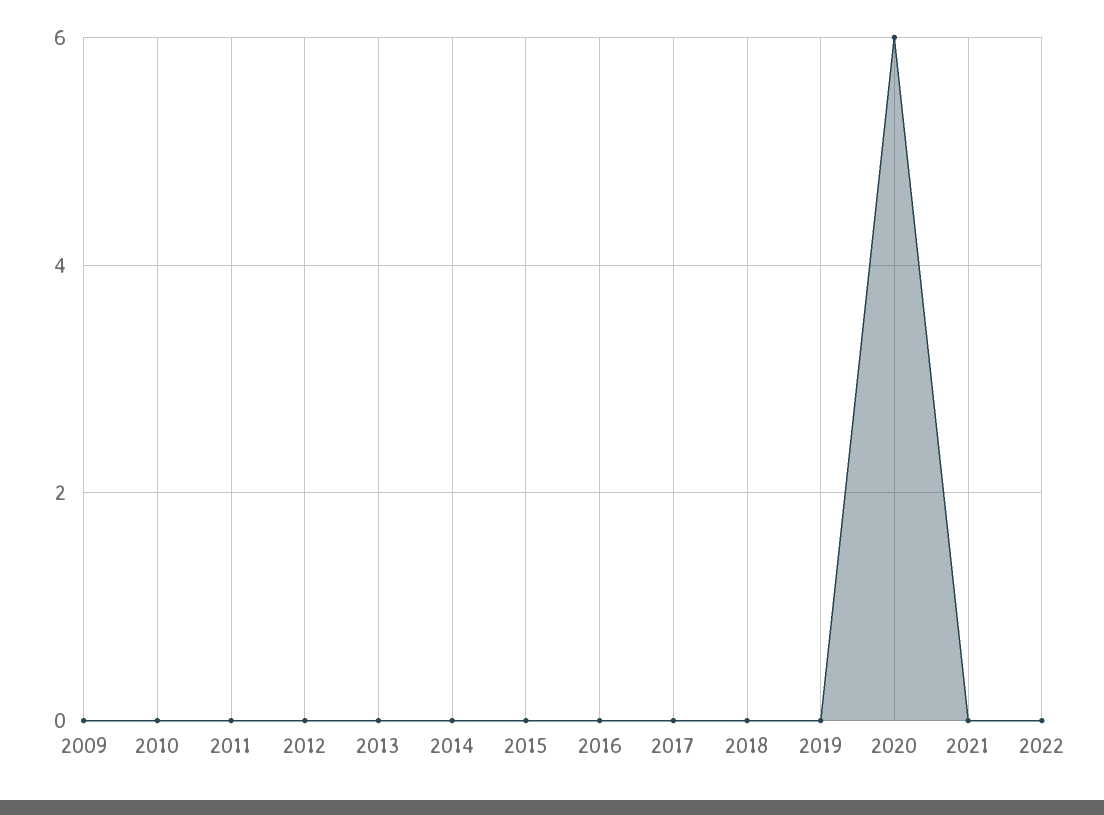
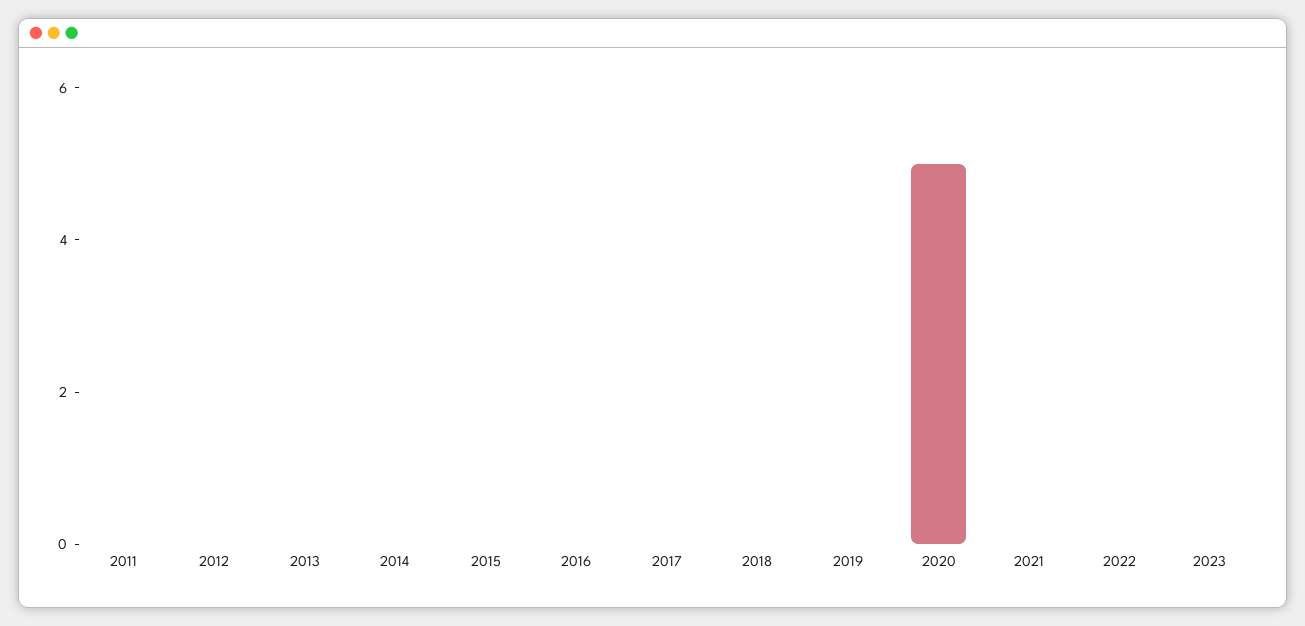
2009: 0 -> none
2010: 0 -> none
2020: 6 -> 5
2023: none -> 0

